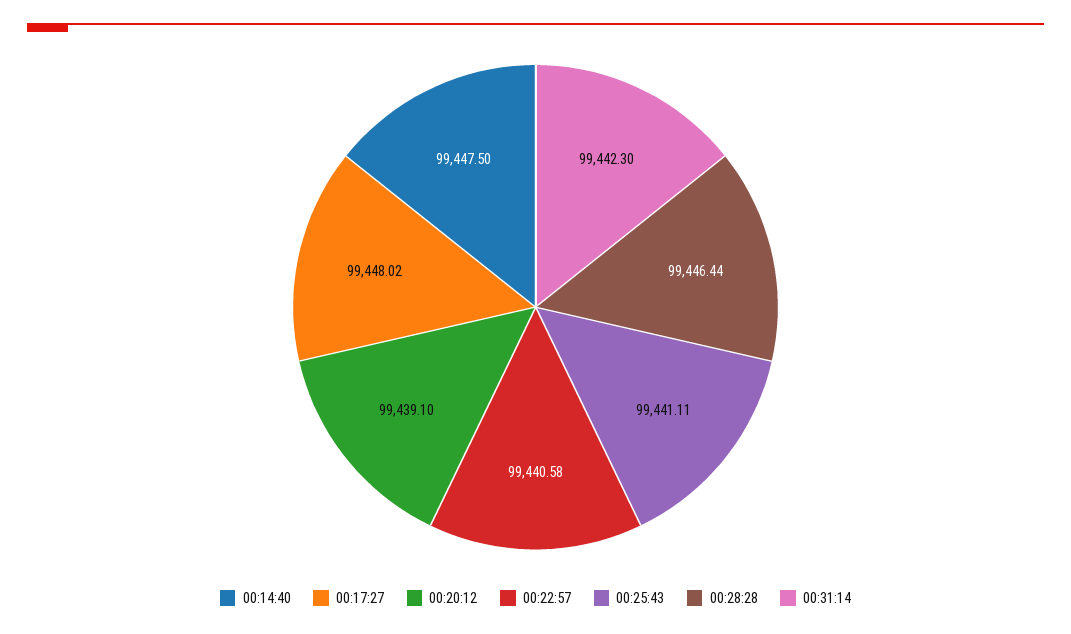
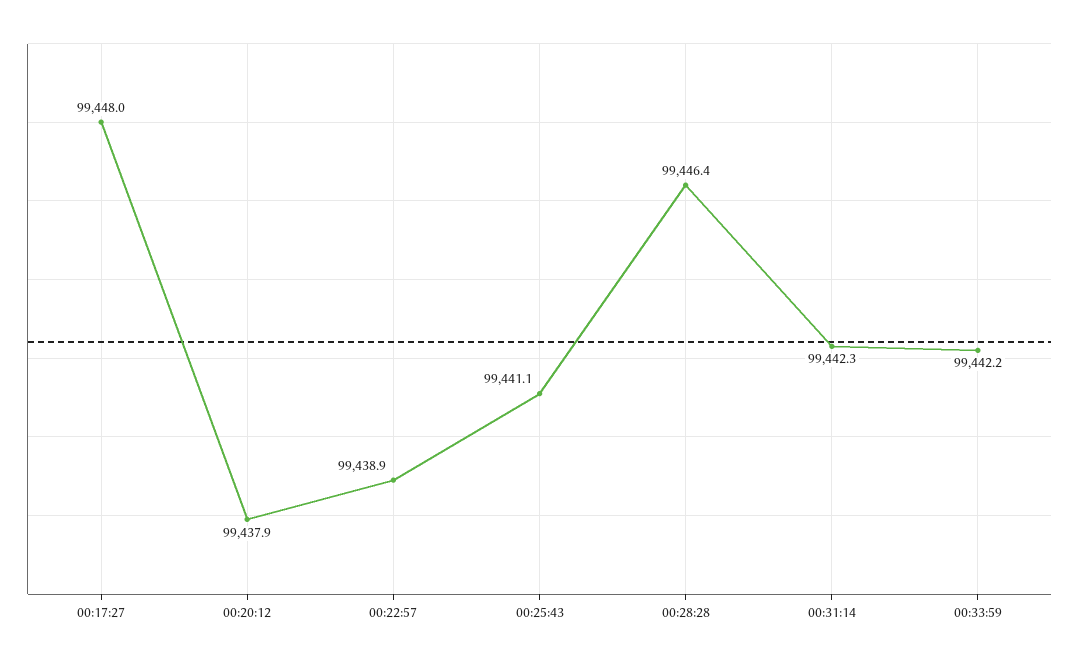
00:14:40: 99447.5 -> none
00:20:12: 99439.1 -> 99437.9
00:22:57: 99440.58 -> 99438.9
00:33:59: none -> 99442.2

